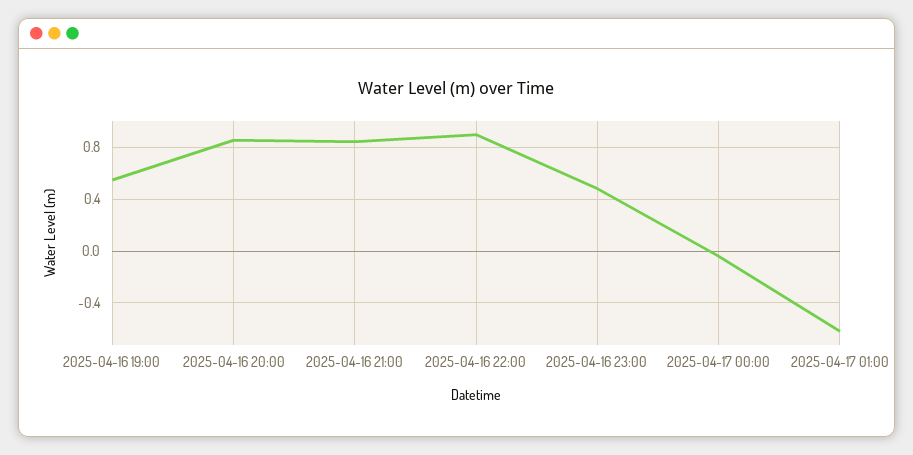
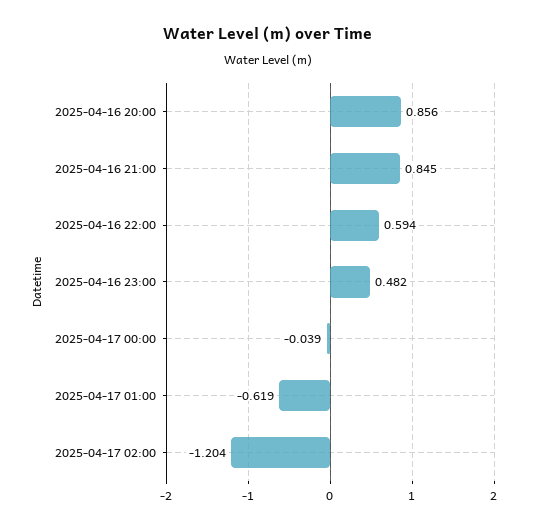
2025-04-16 19:00: 0.55 -> none
2025-04-16 22:00: 0.9 -> 0.594
2025-04-17 02:00: none -> -1.204

